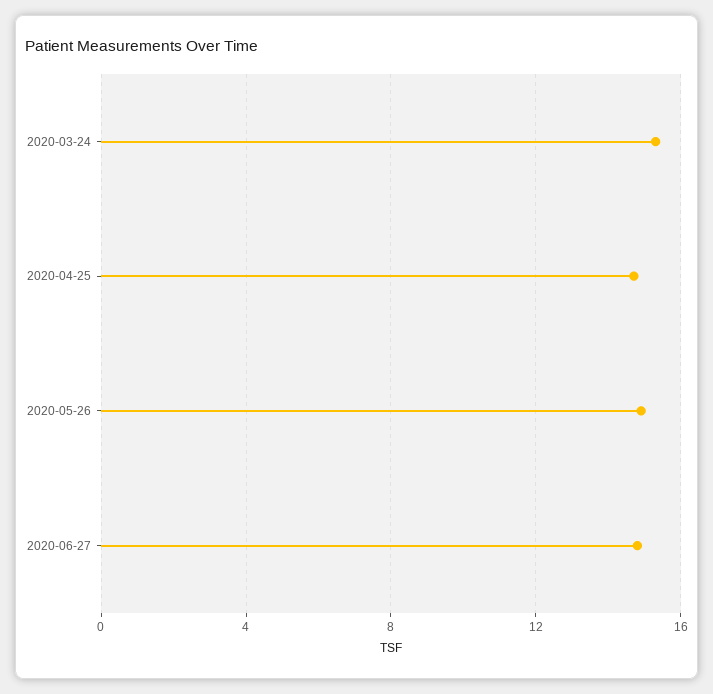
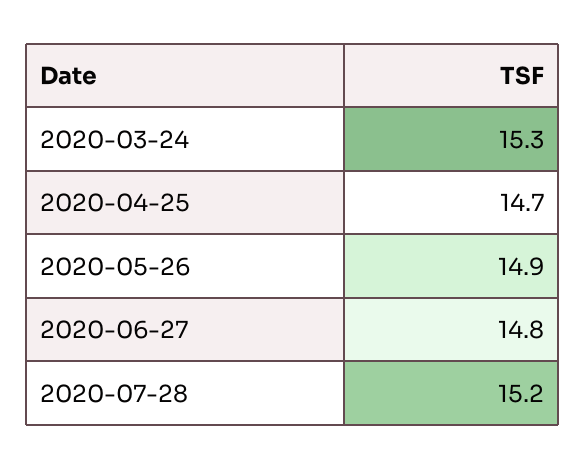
2020-07-28: none -> 15.2

